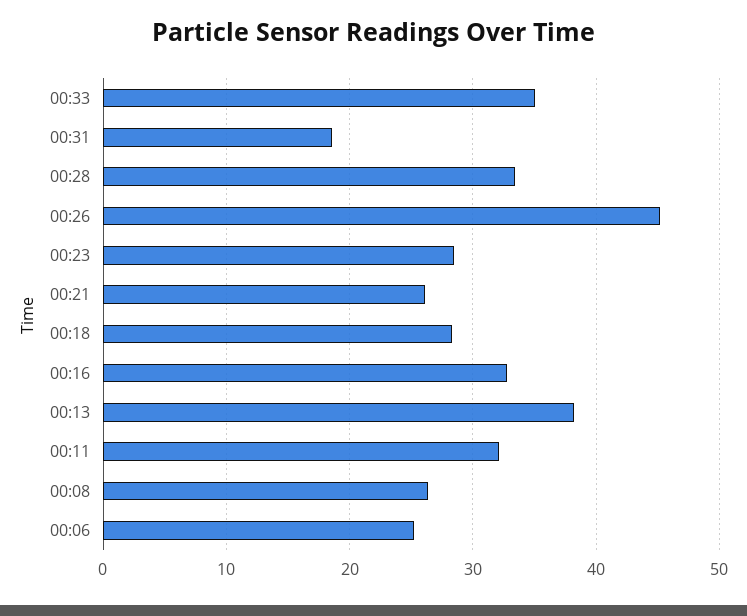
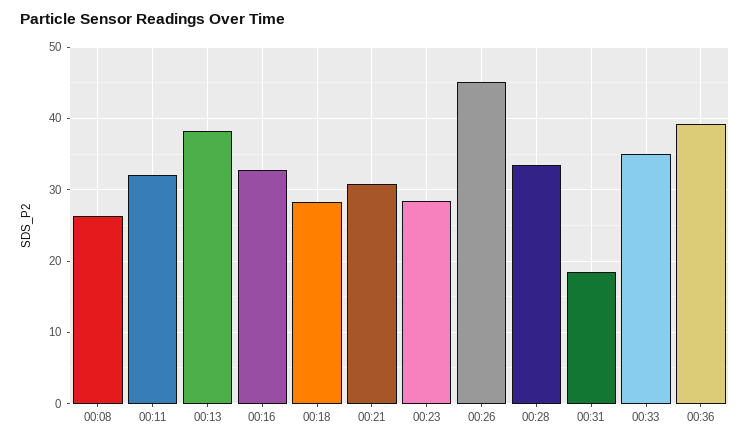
00:21: 26 -> 31
00:06: 25 -> none
00:36: none -> 39

